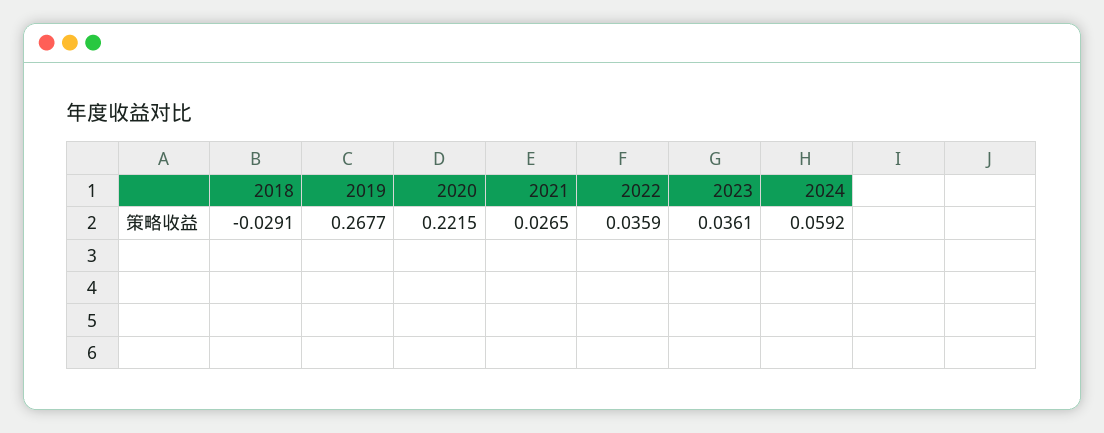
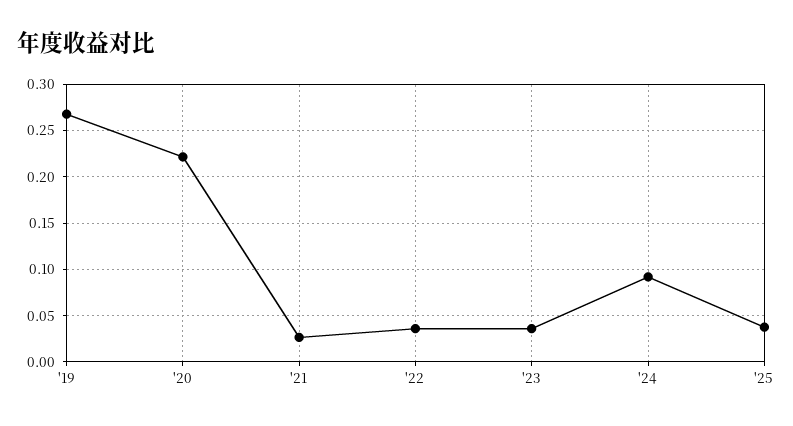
2018: -0.0291 -> none
2024: 0.0592 -> 0.09
'25: none -> 0.04

